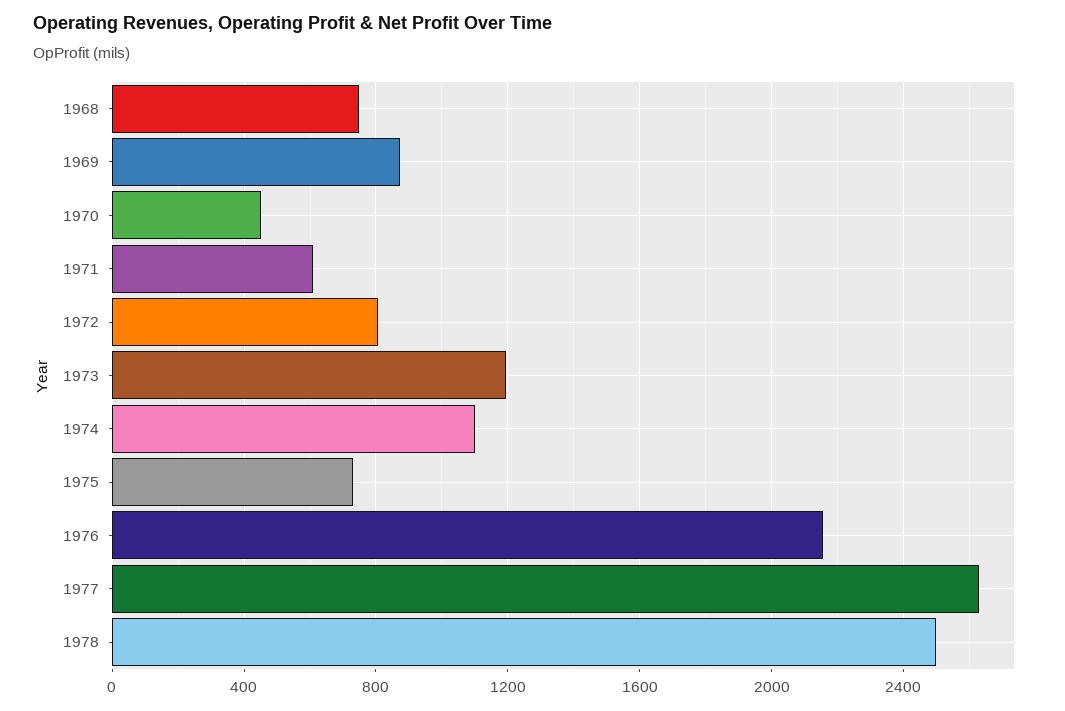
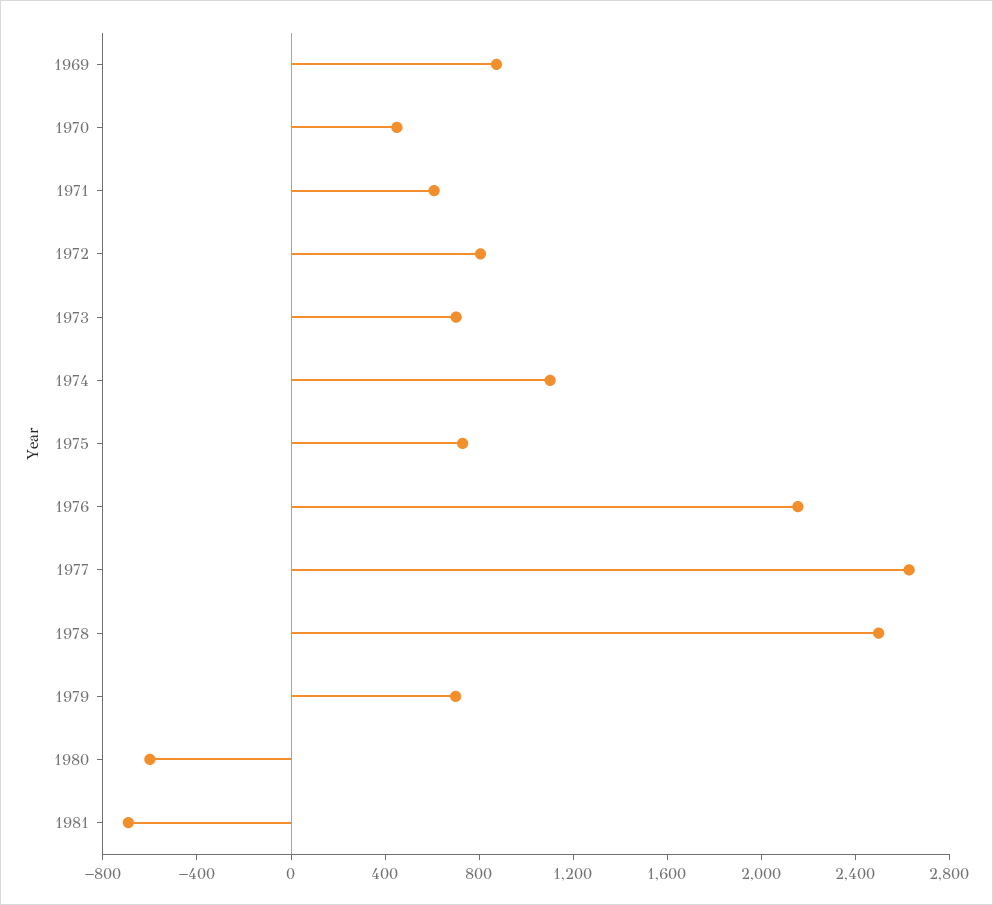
1968: 750 -> none
1973: 1200 -> 700
1979: none -> 700
1980: none -> -600
1981: none -> -700

